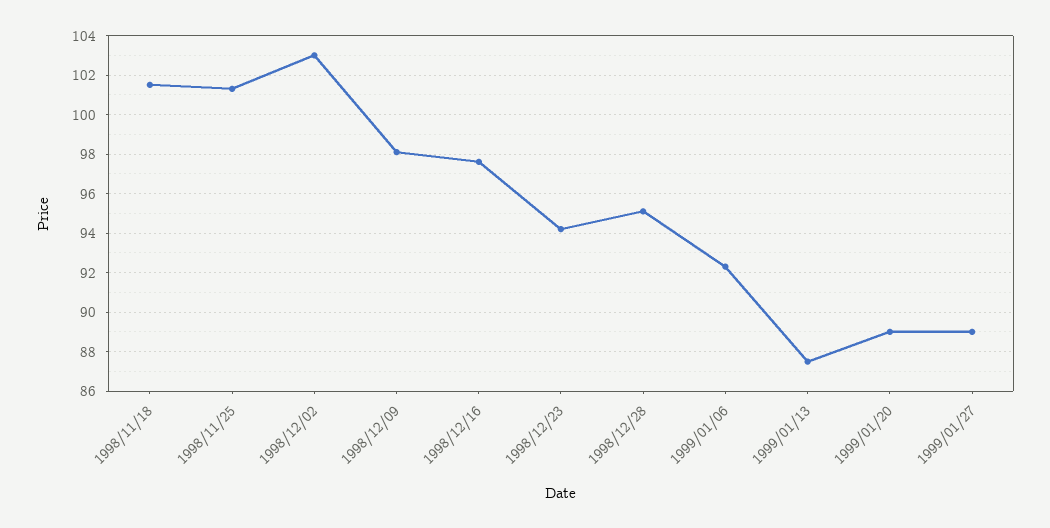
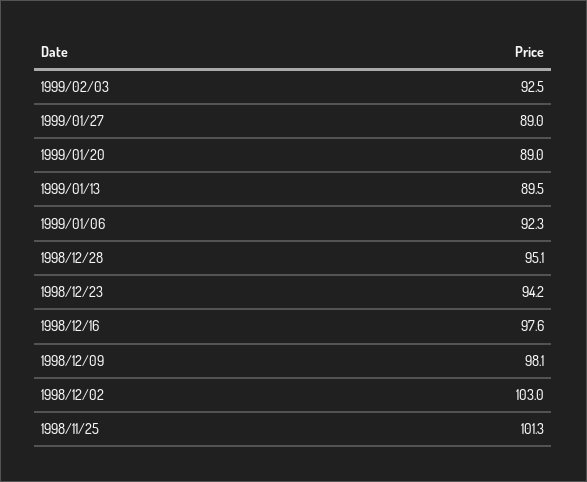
1998/11/18: 101.5 -> none
1999/01/13: 87.5 -> 89.5
1999/02/03: none -> 92.5

